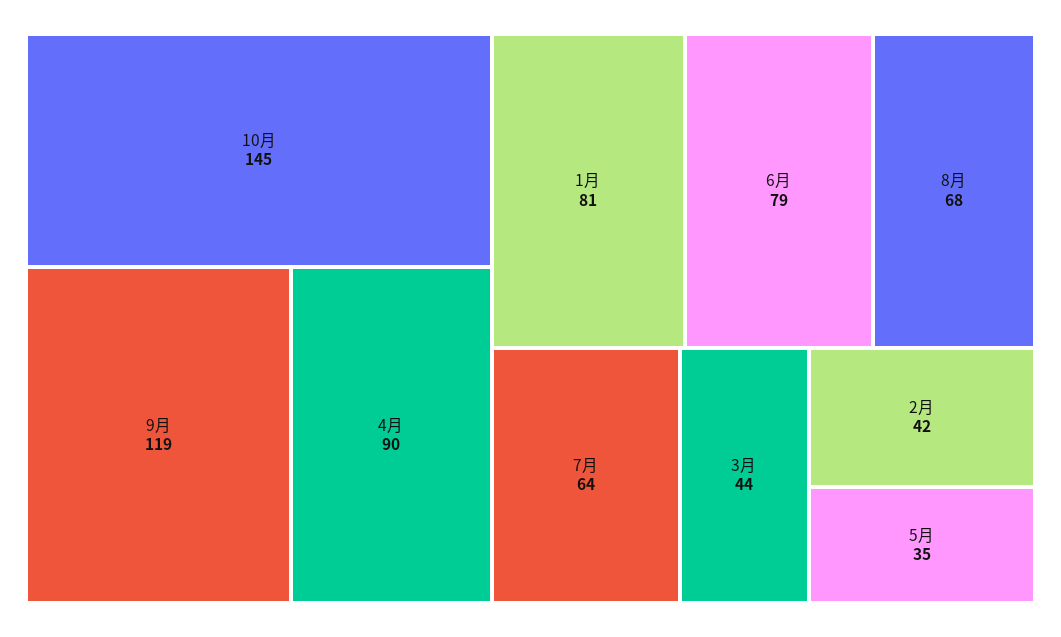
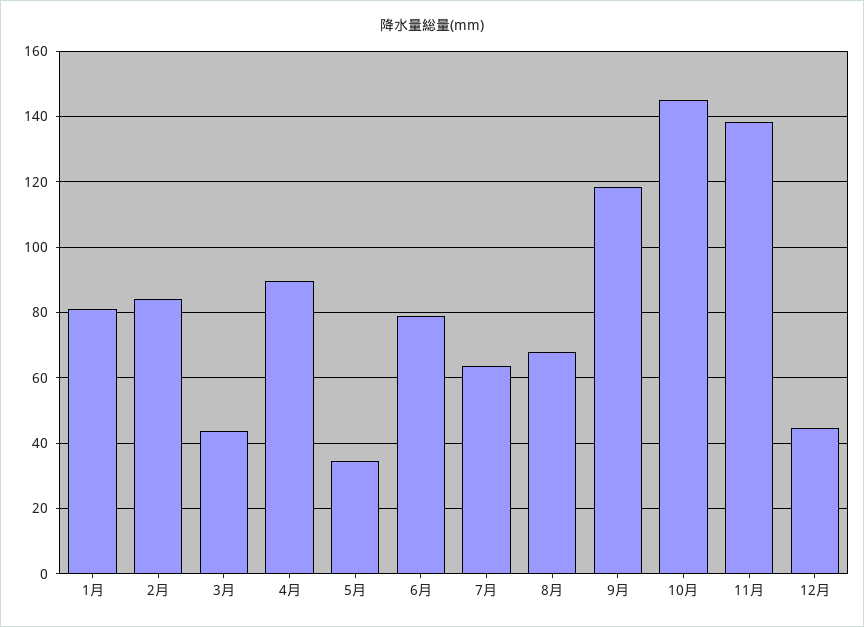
2月: 42 -> 84
11月: none -> 138
12月: none -> 44

